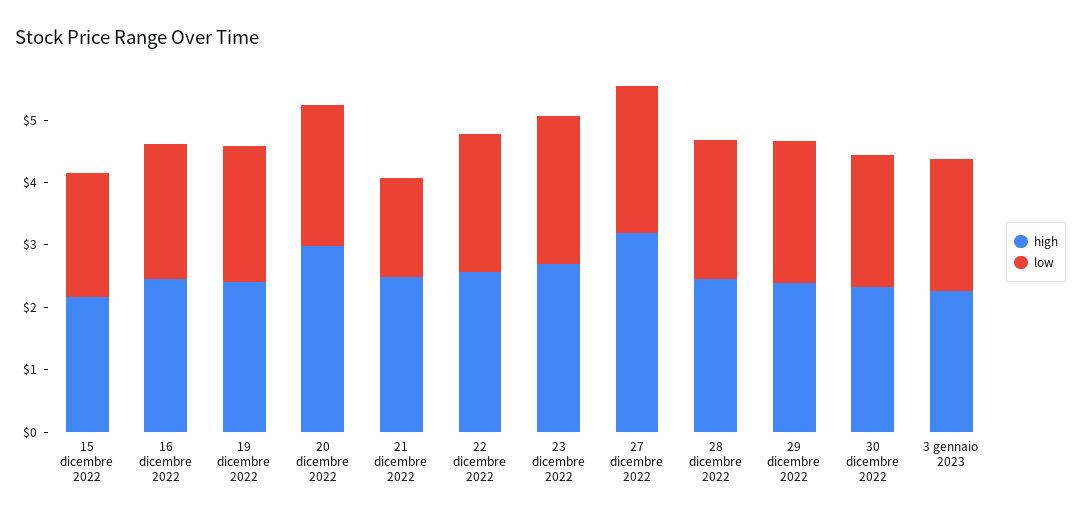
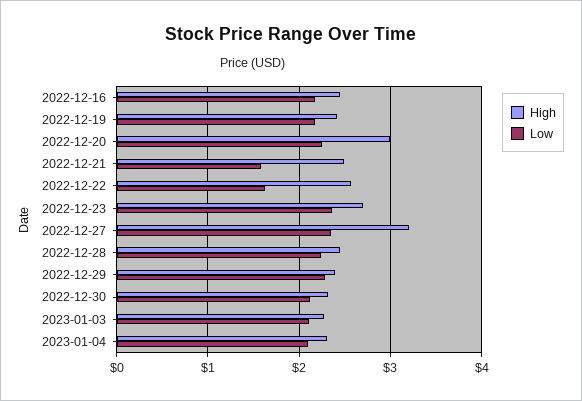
high, 15 dicembre 2022: 2.2 -> none
low, 15 dicembre 2022: 2 -> none
low, 22 dicembre 2022: 2.2 -> 1.6
high, 2023-01-04: none -> 2.3
low, 2023-01-04: none -> 2.1

